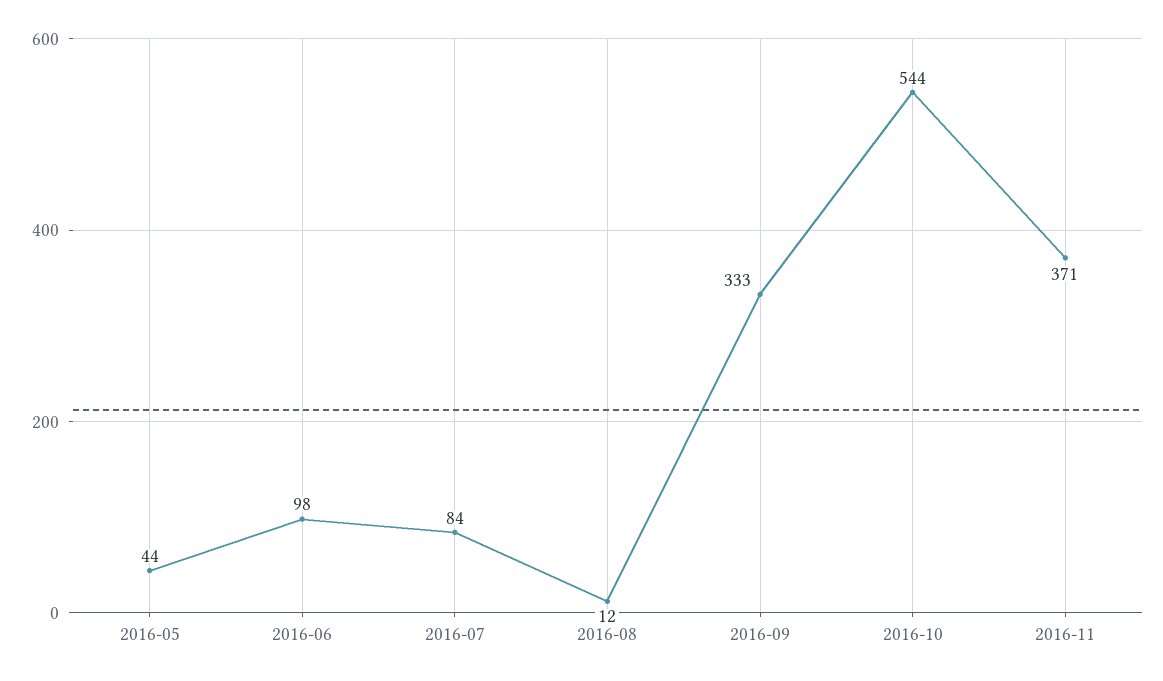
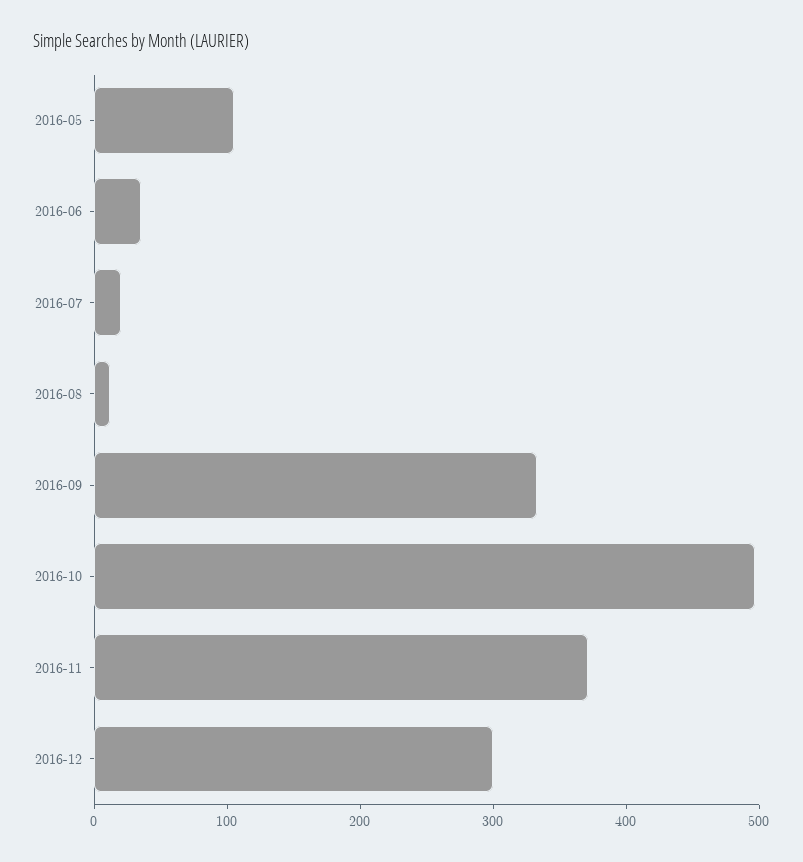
2016-05: 44 -> 100
2016-06: 98 -> 40
2016-07: 84 -> 20
2016-10: 544 -> 500
2016-12: none -> 300

